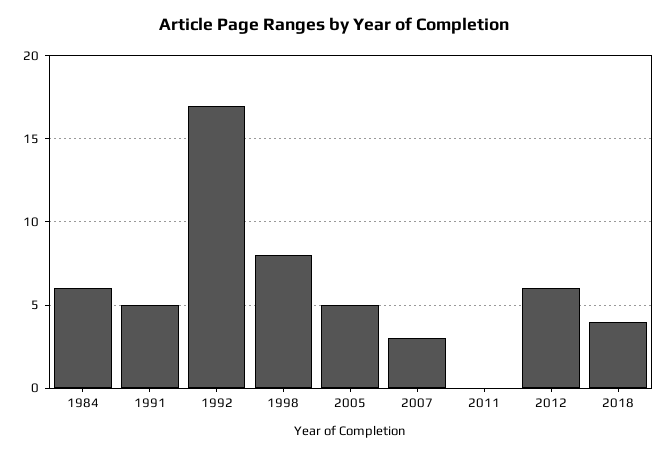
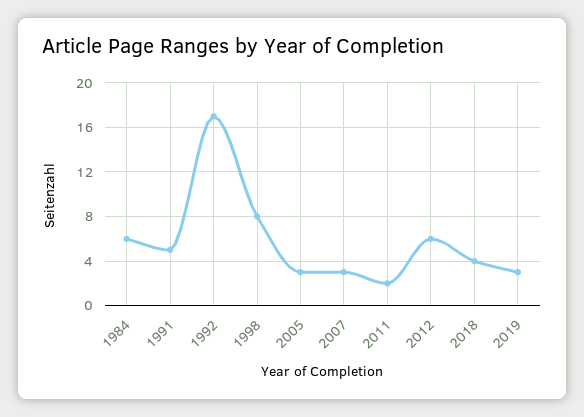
2005: 5 -> 3
2011: 0 -> 2
2019: none -> 3

